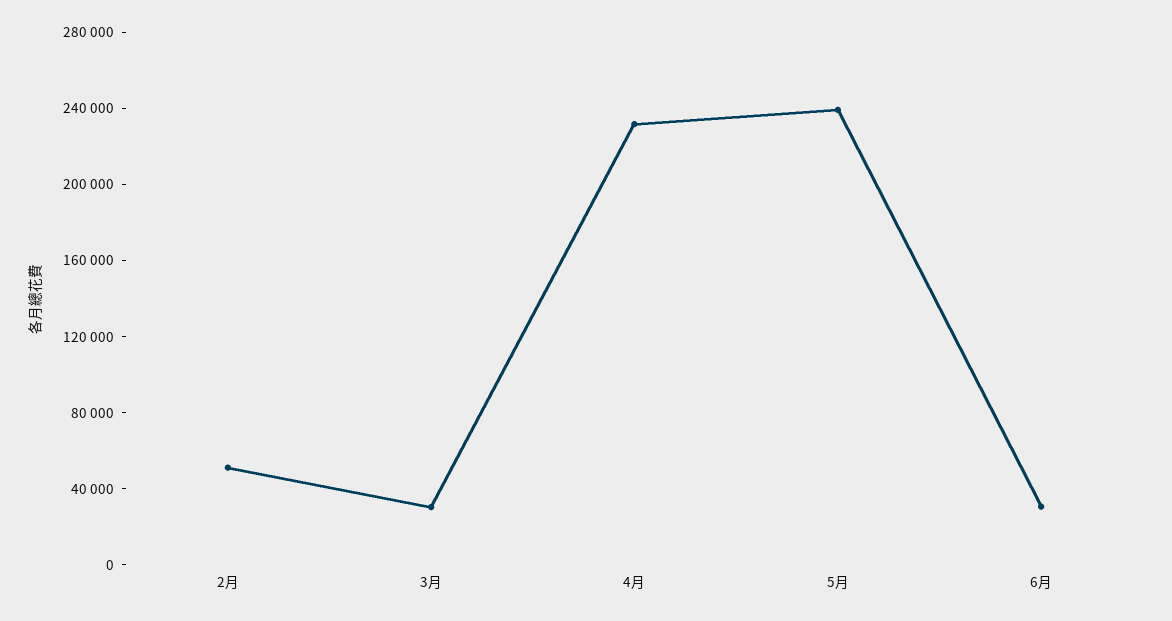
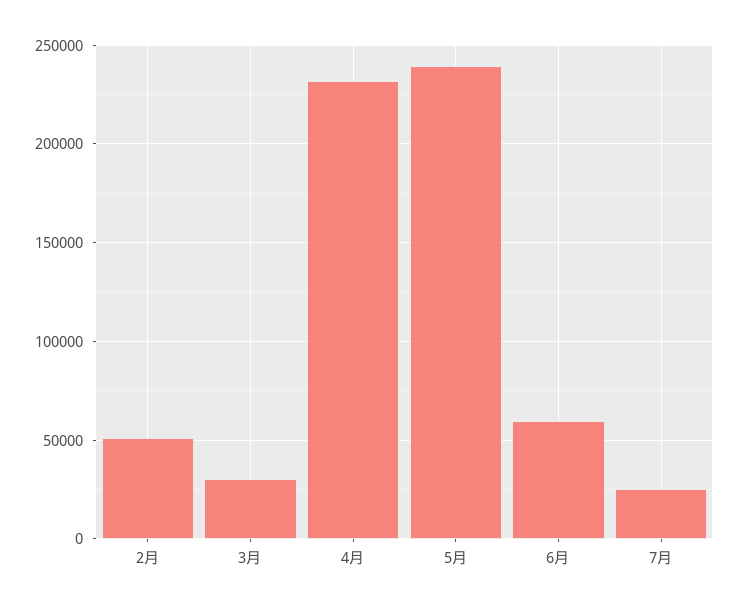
6月: 30000 -> 60000
7月: none -> 25000

